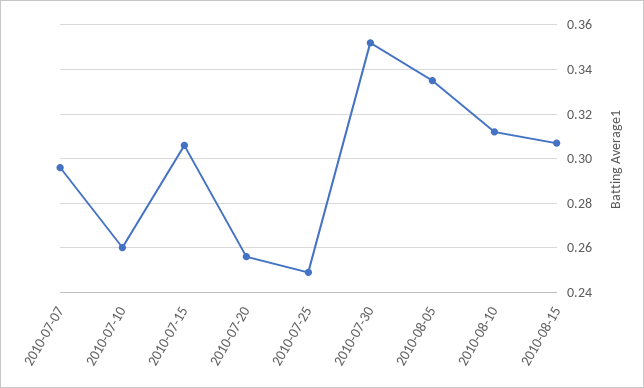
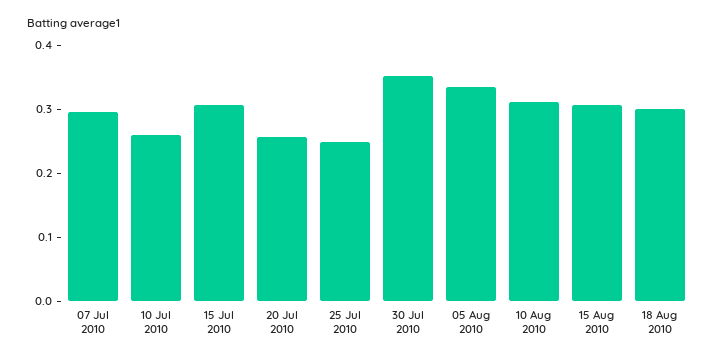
18 Aug 2010: none -> 0.3

